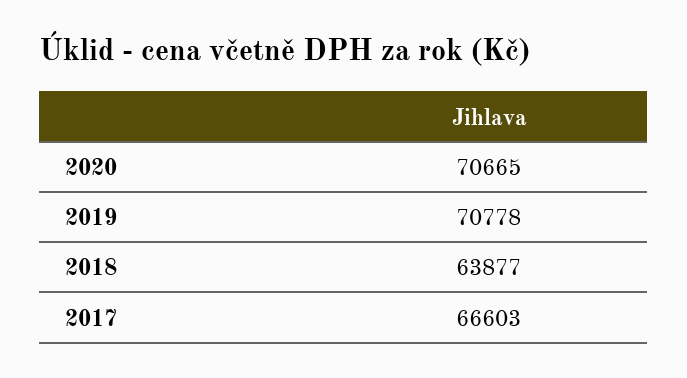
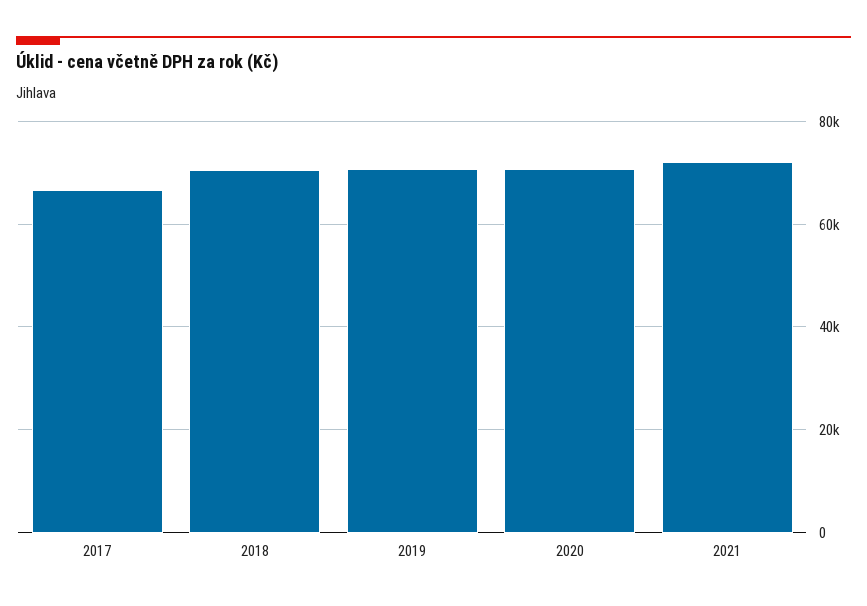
2018: 63877 -> 70000
2021: none -> 72000

